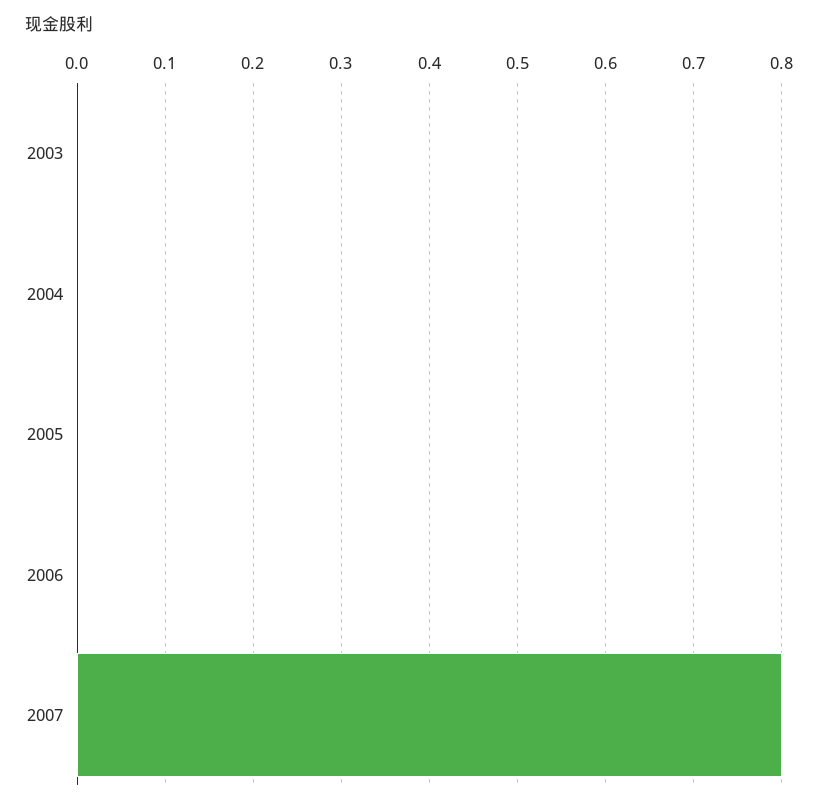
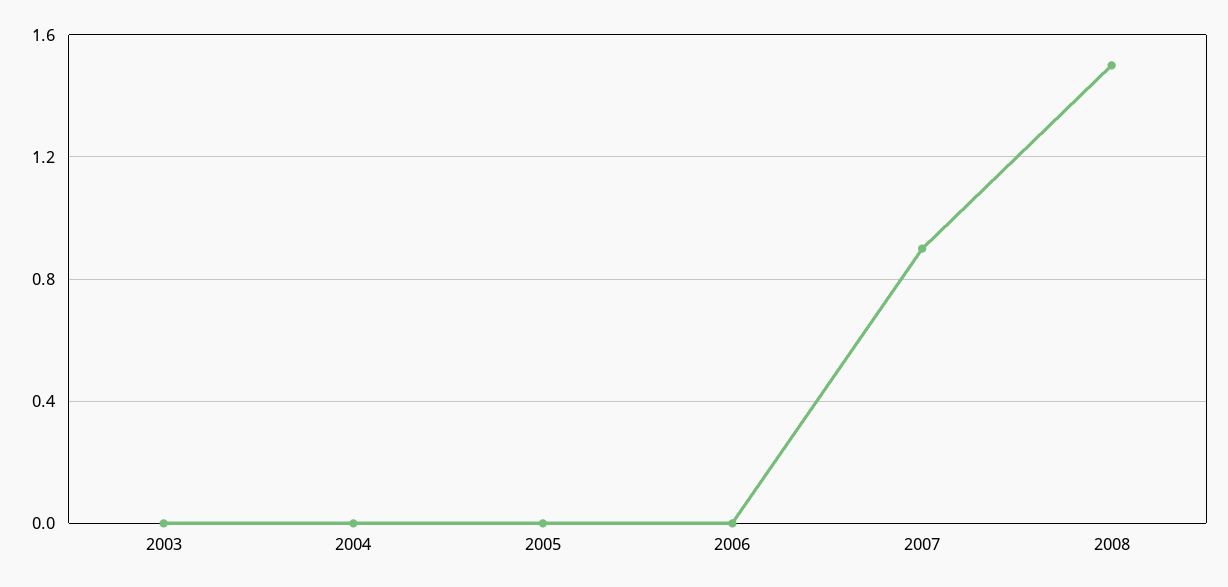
2007: 0.8 -> 0.9
2008: none -> 1.5

